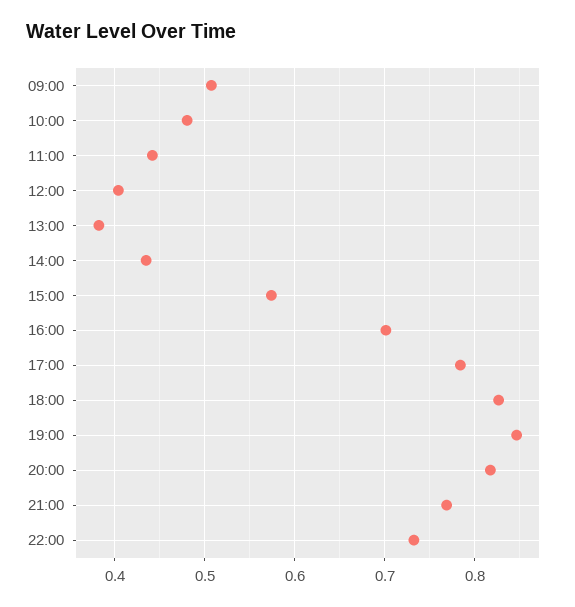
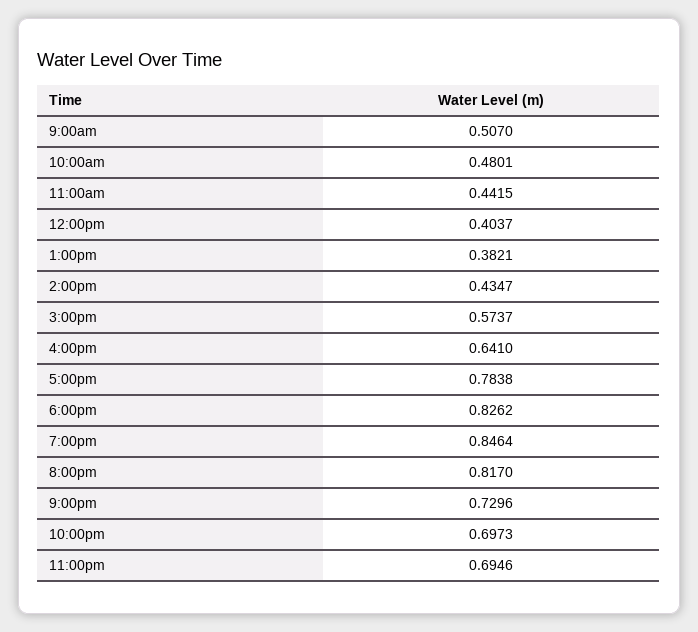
16:00: 0.7 -> 0.641
21:00: 0.77 -> 0.7296
22:00: 0.73 -> 0.6973
11:00pm: none -> 0.6946

